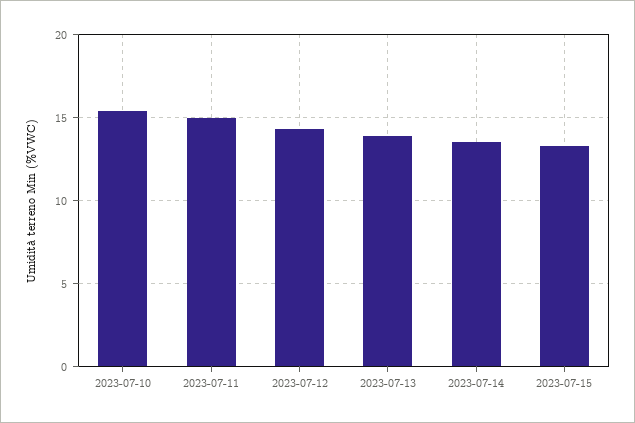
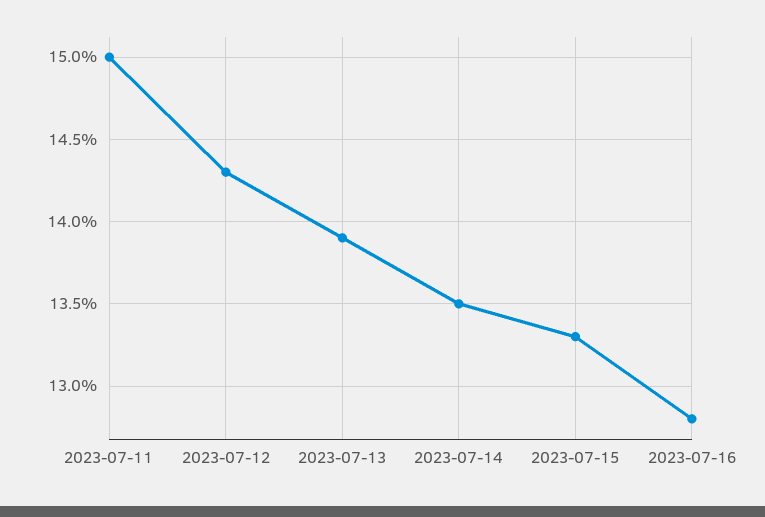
2023-07-10: 15.5 -> none
2023-07-16: none -> 12.8

